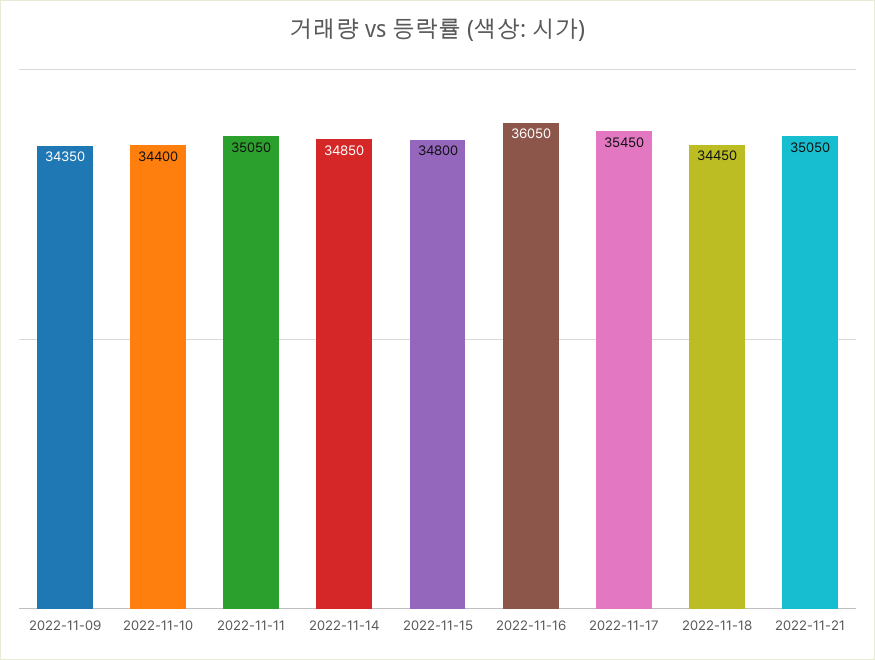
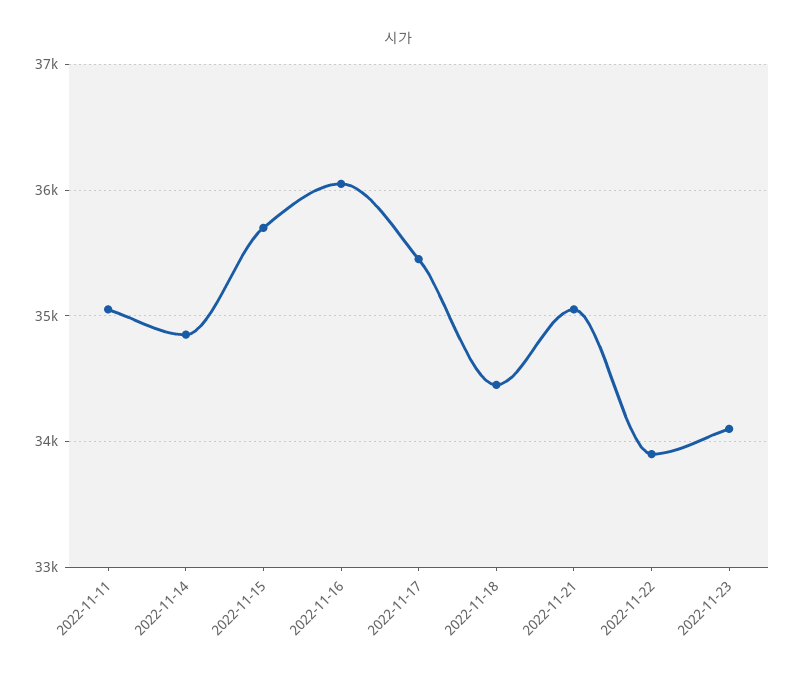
2022-11-09: 34350 -> none
2022-11-10: 34400 -> none
2022-11-15: 34800 -> 35700
2022-11-22: none -> 33900
2022-11-23: none -> 34100

